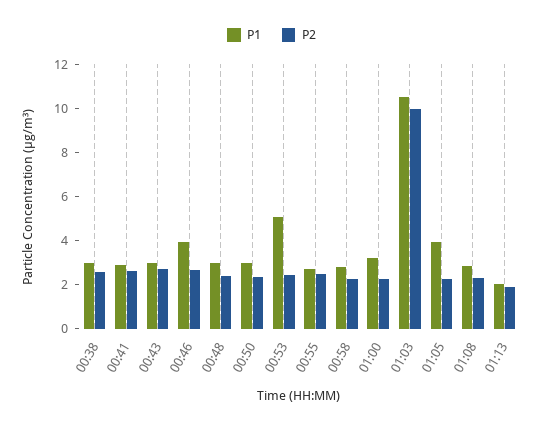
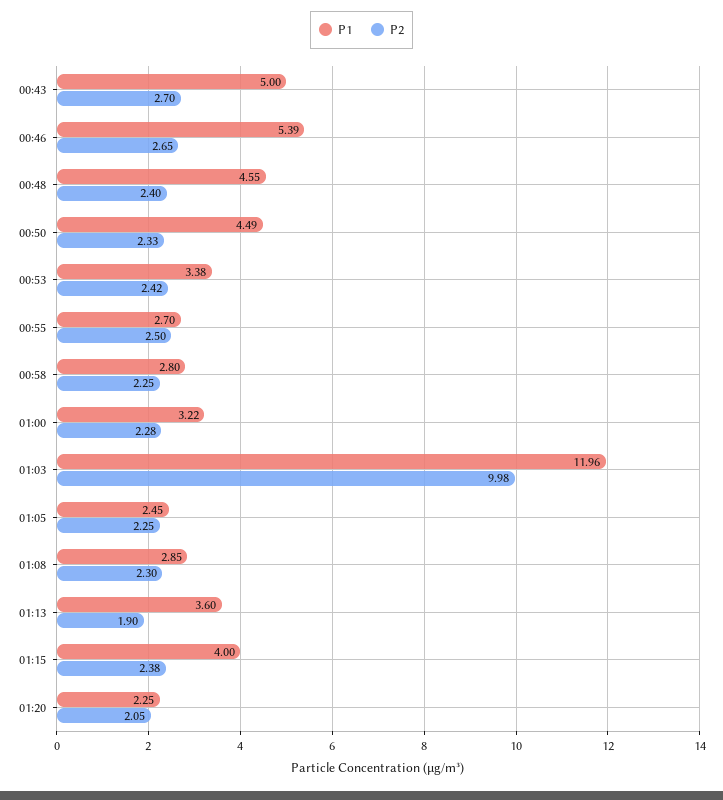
P1, 00:38: 3 -> none
P2, 00:38: 2.5 -> none
P1, 00:41: 3 -> none
P2, 00:41: 2.5 -> none
P1, 00:43: 3 -> 5
P1, 00:46: 4 -> 5.39
P1, 00:48: 3 -> 4.55
P1, 00:50: 3 -> 4.49
P1, 00:53: 5 -> 3.38
P1, 01:03: 10.5 -> 11.96
P1, 01:05: 4 -> 2.45
P1, 01:13: 2 -> 3.6
P1, 01:15: none -> 4
P2, 01:15: none -> 2.38
P1, 01:20: none -> 2.25
P2, 01:20: none -> 2.05

